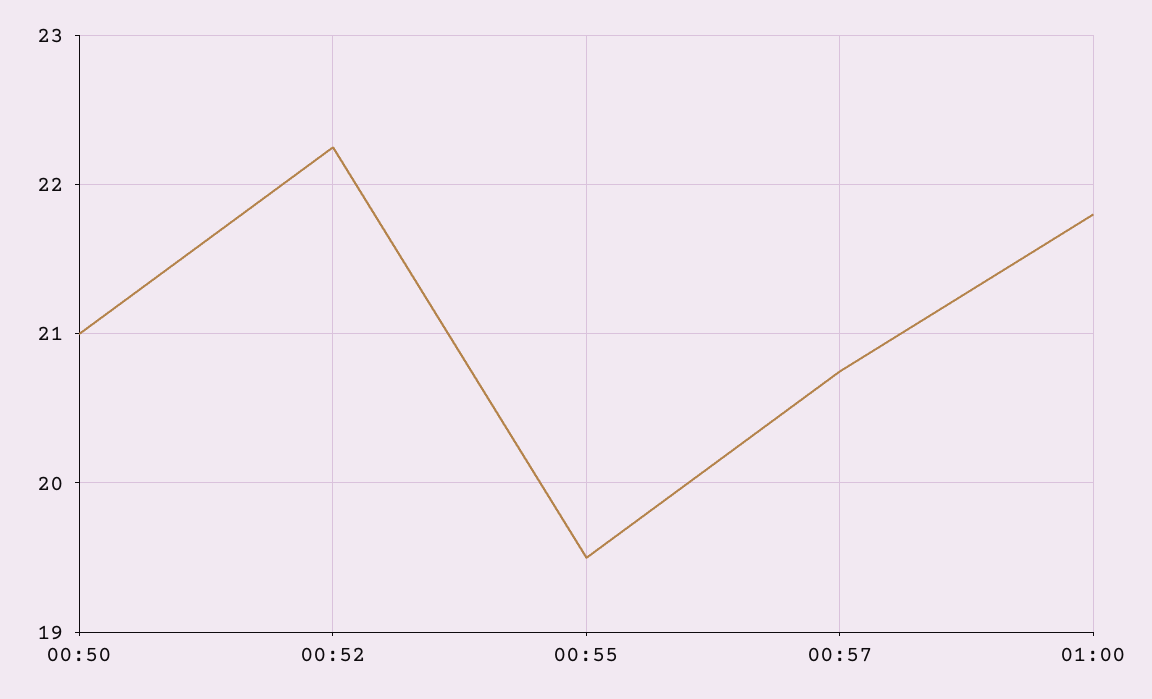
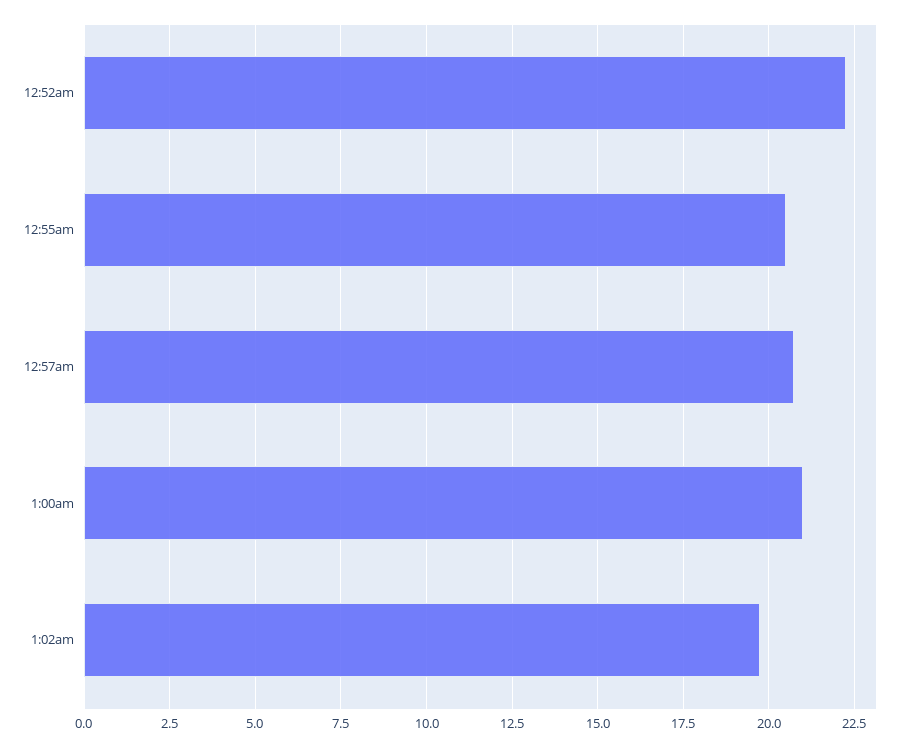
00:50: 21 -> none
00:55: 19.5 -> 20.5
01:00: 21.8 -> 21
1:02am: none -> 19.75

